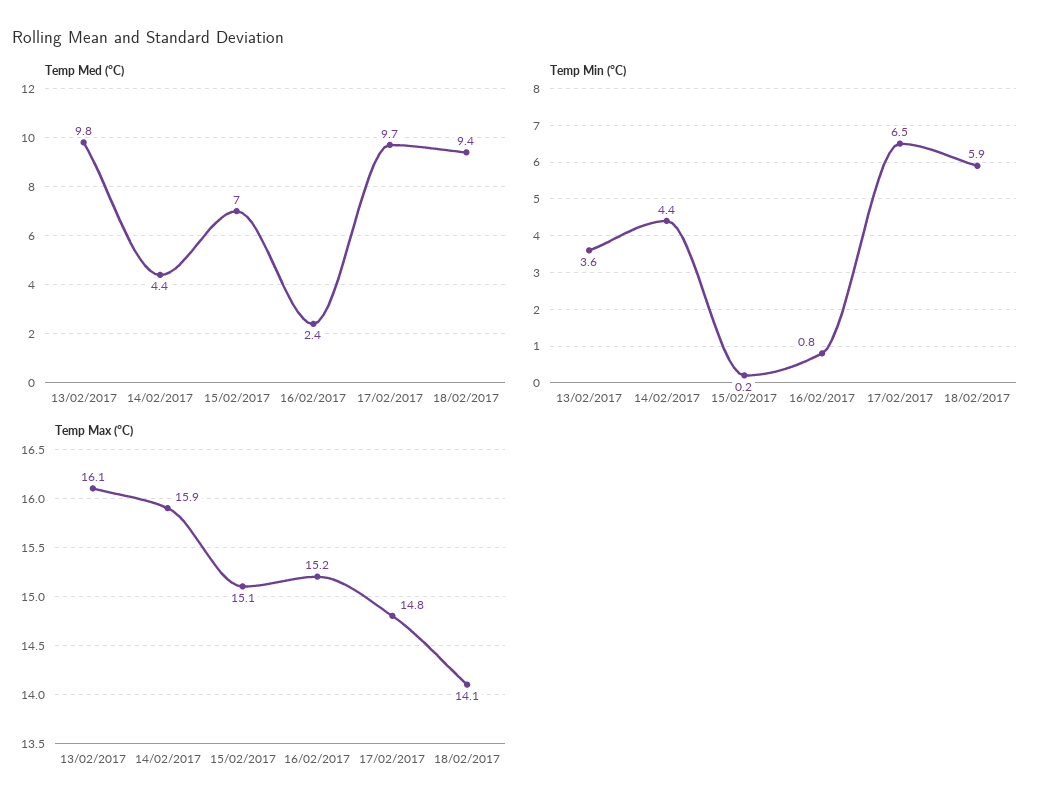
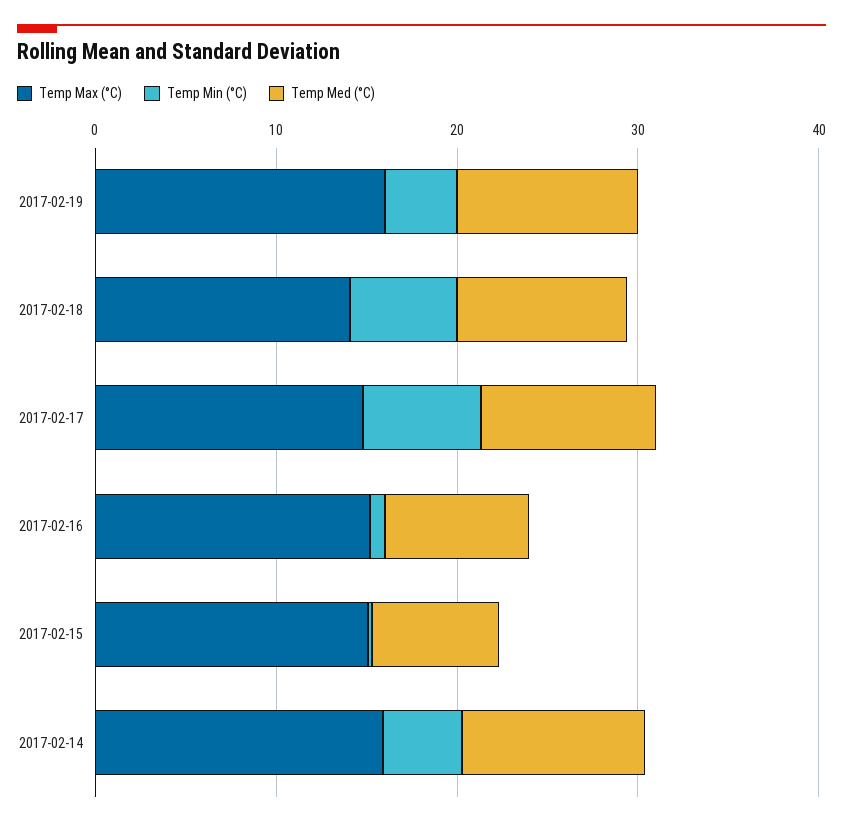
Temp Med (°C), 13/02/2017: 9.8 -> none
Temp Med (°C), 14/02/2017: 4.4 -> 10
Temp Med (°C), 16/02/2017: 2.4 -> 8
Temp Min (°C), 13/02/2017: 3.6 -> none
Temp Max (°C), 13/02/2017: 16.1 -> none
Temp Max (°C), 2017-02-19: none -> 16
Temp Min (°C), 2017-02-19: none -> 4
Temp Med (°C), 2017-02-19: none -> 10

